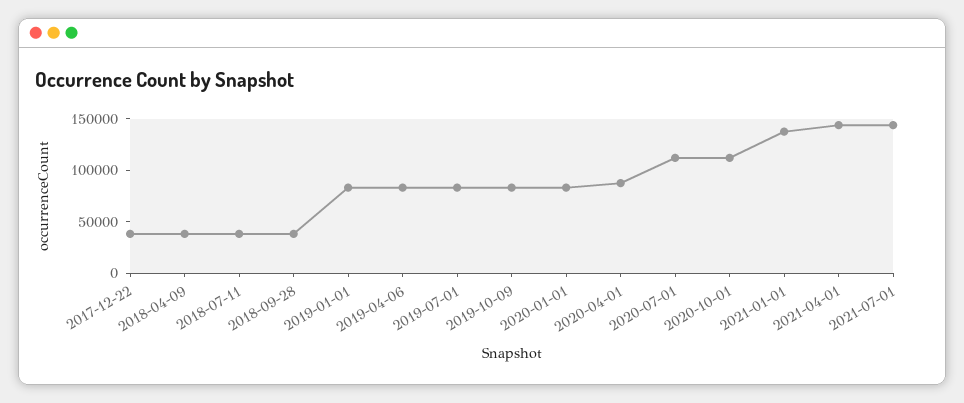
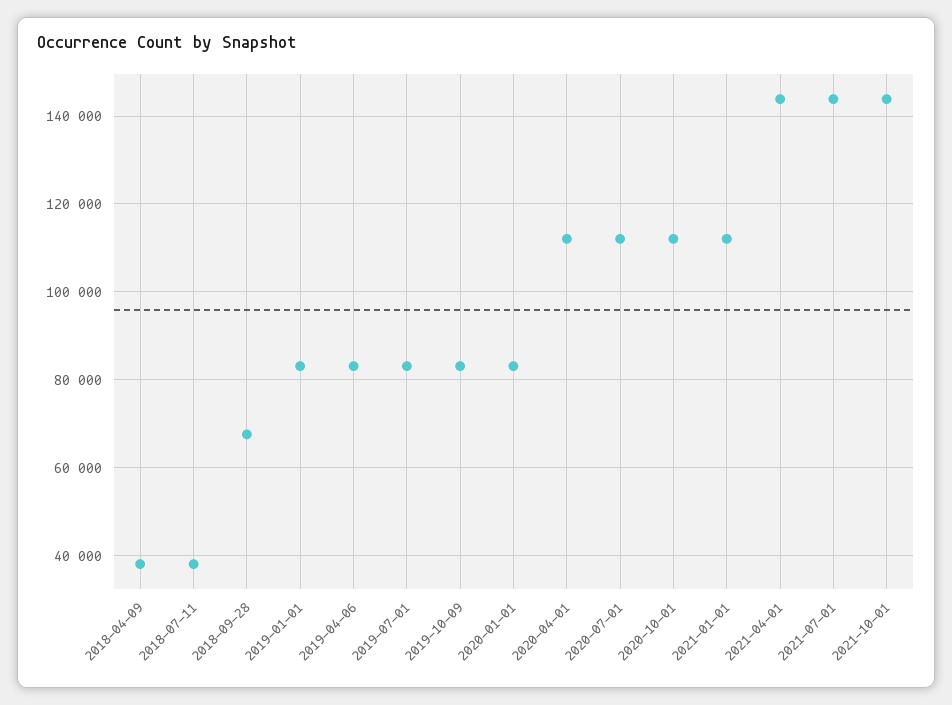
2017-12-22: 40000 -> none
2018-09-28: 40000 -> 68000
2020-04-01: 90000 -> 112000
2021-01-01: 140000 -> 112000
2021-10-01: none -> 144000

